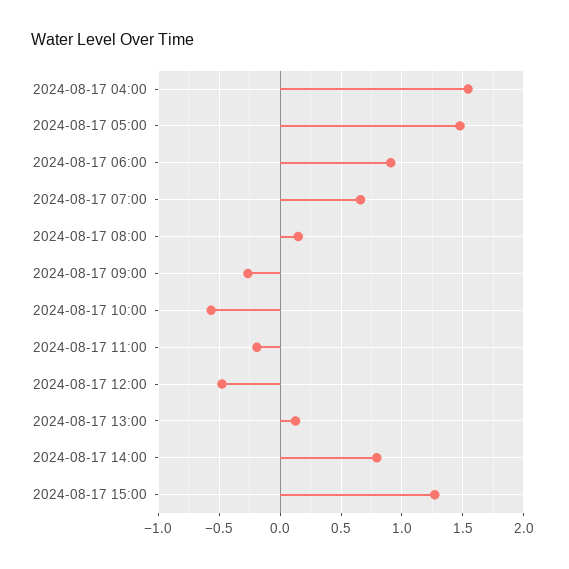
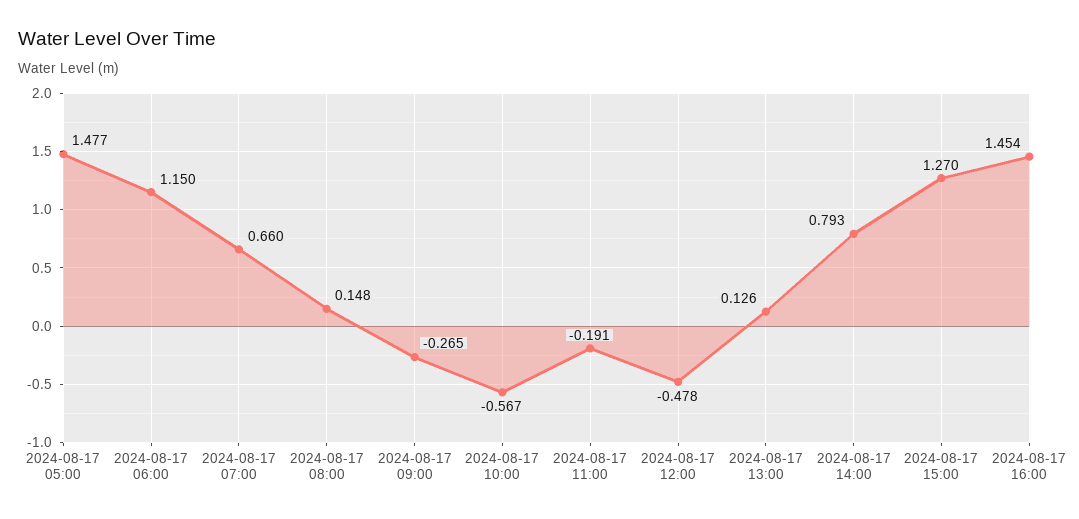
2024-08-17 04:00: 1.55 -> none
2024-08-17 06:00: 0.9 -> 1.15
2024-08-17 16:00: none -> 1.454

